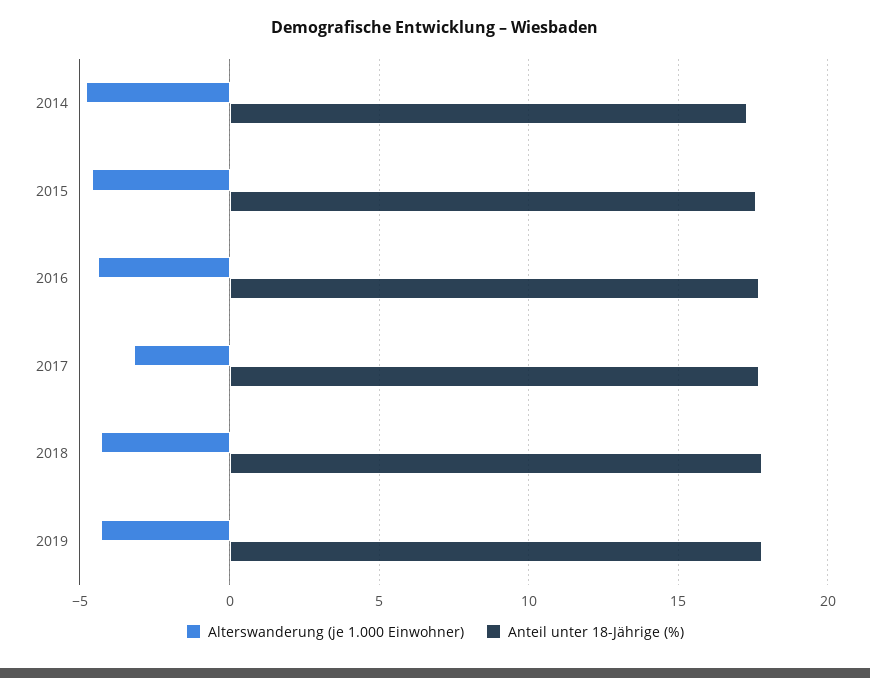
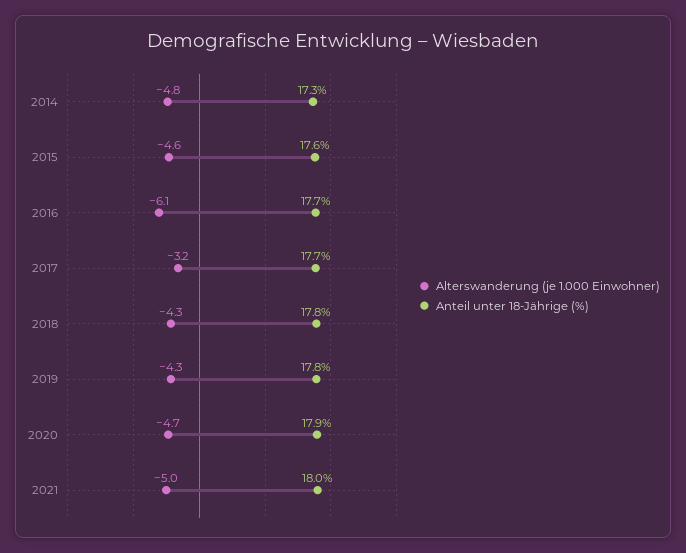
Alterswanderung (je 1.000 Einwohner), 2016: -4.5 -> -6.1
Alterswanderung (je 1.000 Einwohner), 2020: none -> -4.7
Anteil unter 18-Jährige (%), 2020: none -> 17.9
Alterswanderung (je 1.000 Einwohner), 2021: none -> -5
Anteil unter 18-Jährige (%), 2021: none -> 18

